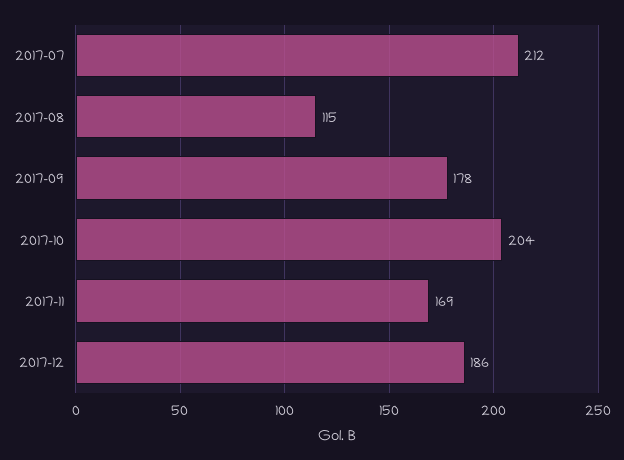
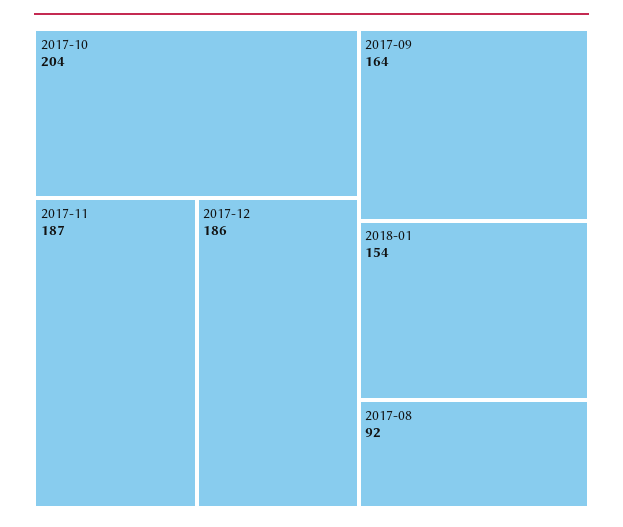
2017-07: 212 -> none
2017-08: 115 -> 92
2017-09: 178 -> 164
2017-11: 169 -> 187
2018-01: none -> 154

